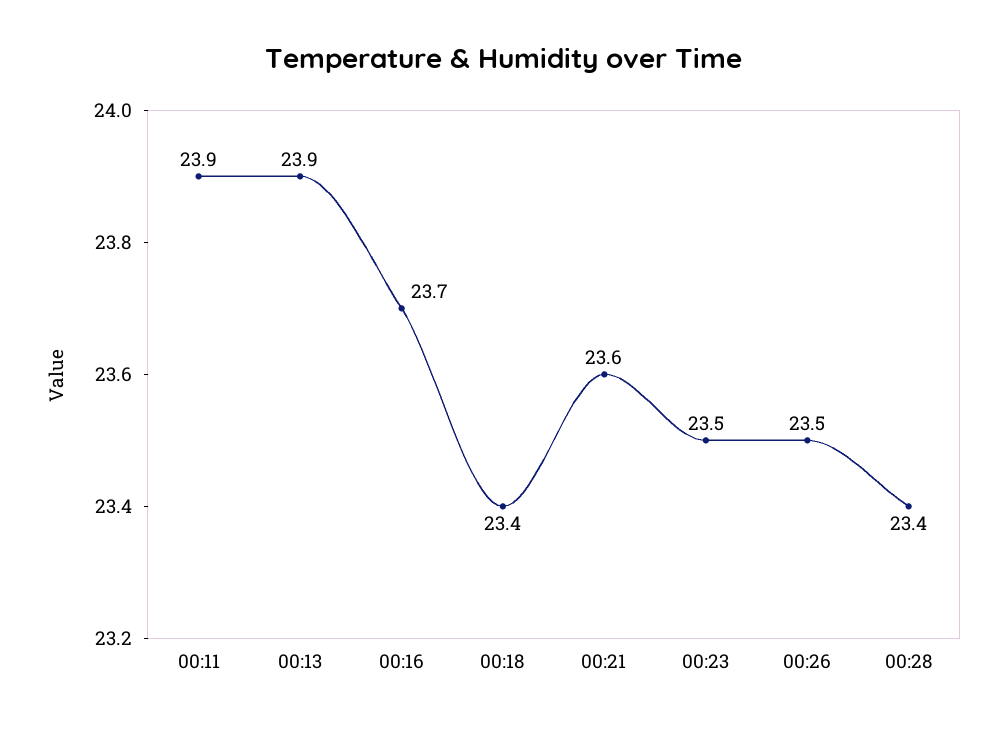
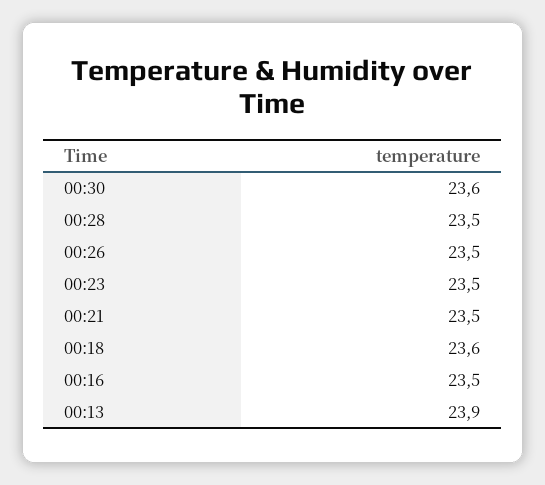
00:11: 23.9 -> none
00:16: 23.7 -> 23.5
00:18: 23.4 -> 23.6
00:21: 23.6 -> 23.5
00:28: 23.4 -> 23.5
00:30: none -> 23.6

